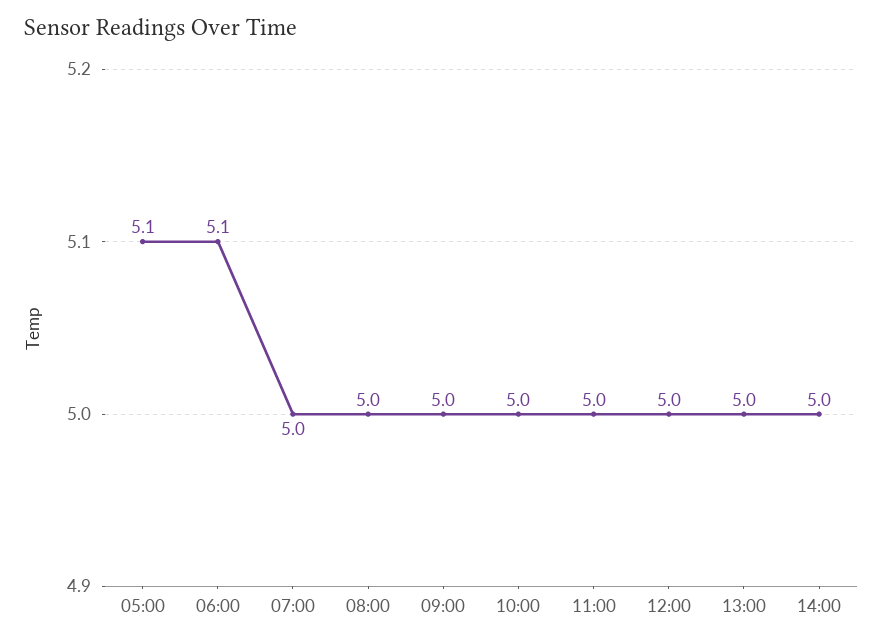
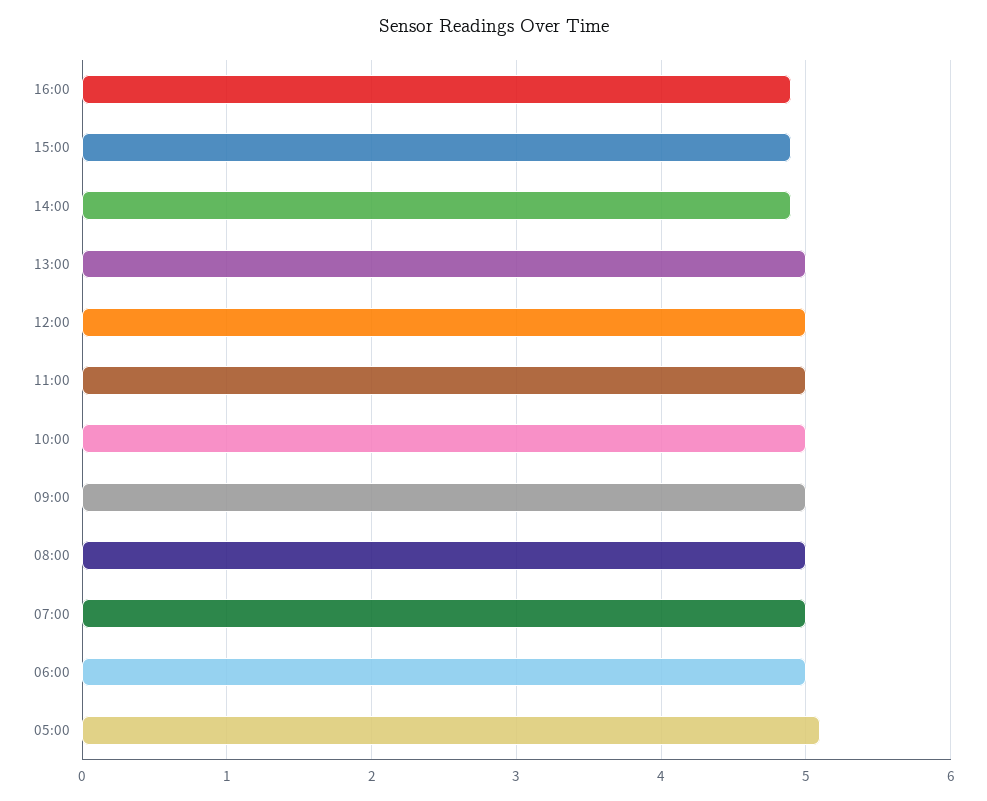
06:00: 5.1 -> 5
14:00: 5 -> 4.9
16:00: none -> 4.9
15:00: none -> 4.9

